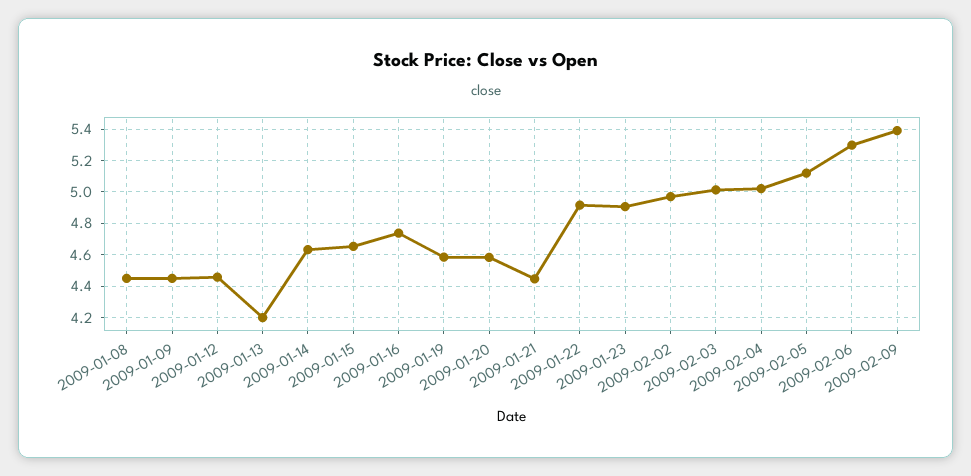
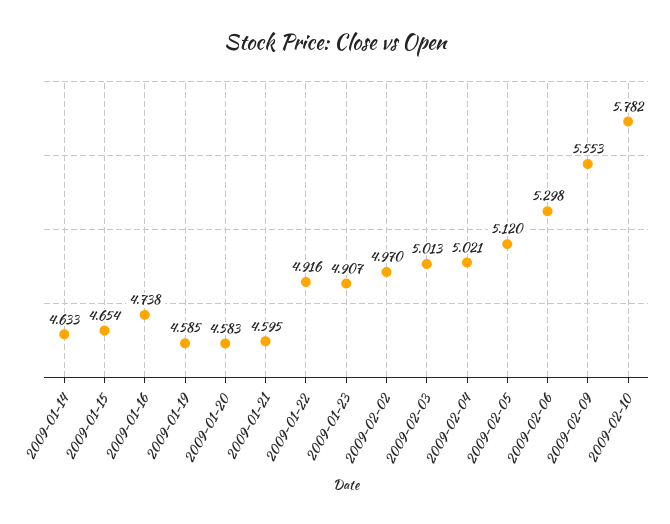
2009-01-08: 4.45 -> none
2009-01-09: 4.45 -> none
2009-01-12: 4.45 -> none
2009-01-13: 4.2 -> none
2009-01-21: 4.45 -> 4.595
2009-02-09: 5.4 -> 5.553
2009-02-10: none -> 5.782

